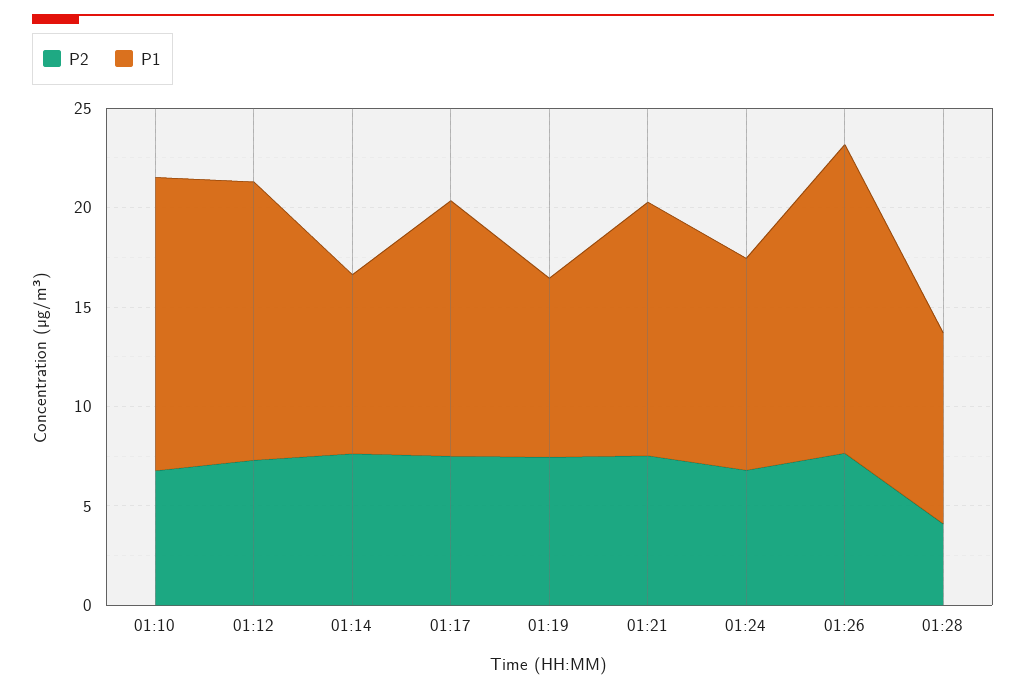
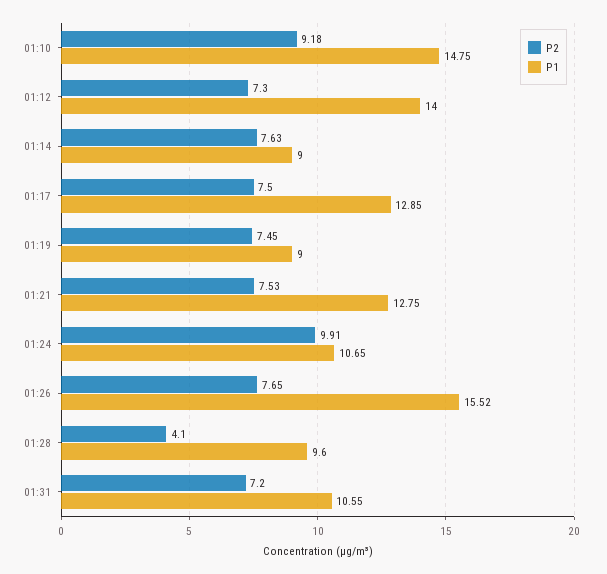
P2, 01:10: 7 -> 9.18
P2, 01:24: 7 -> 9.91
P2, 01:31: none -> 7.2
P1, 01:31: none -> 10.55

